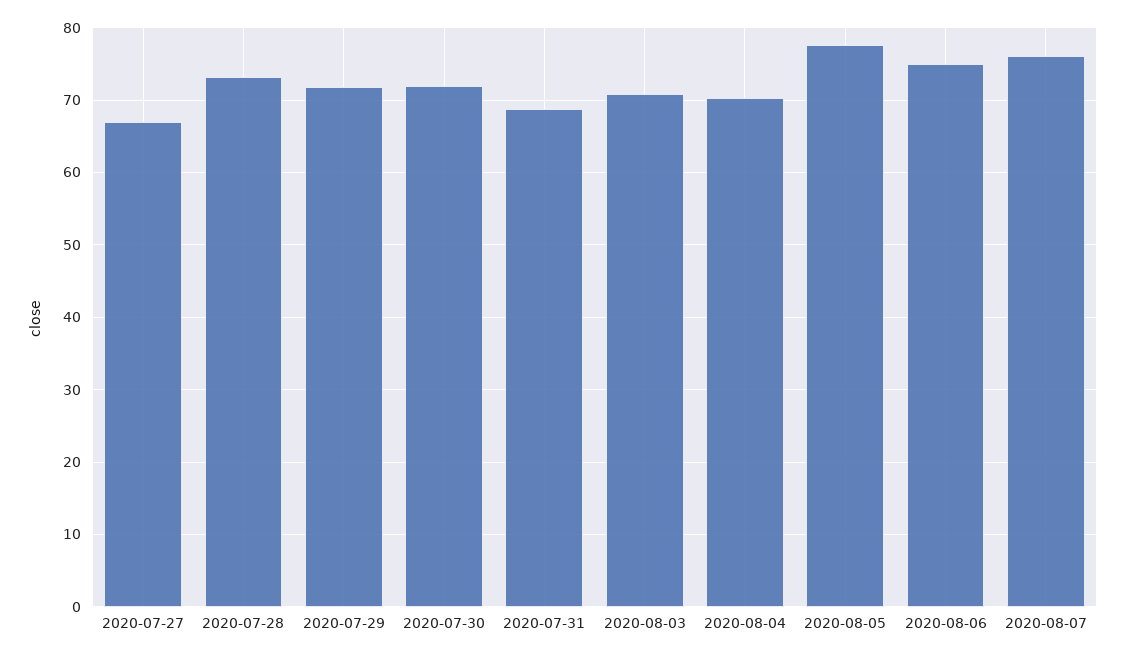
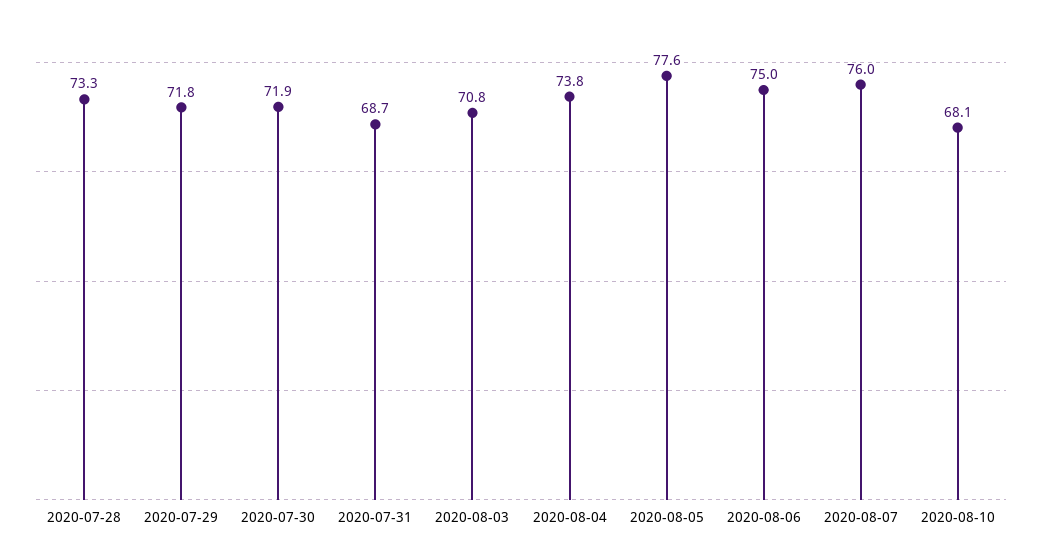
2020-07-27: 67 -> none
2020-08-04: 70 -> 73.8
2020-08-10: none -> 68.1

